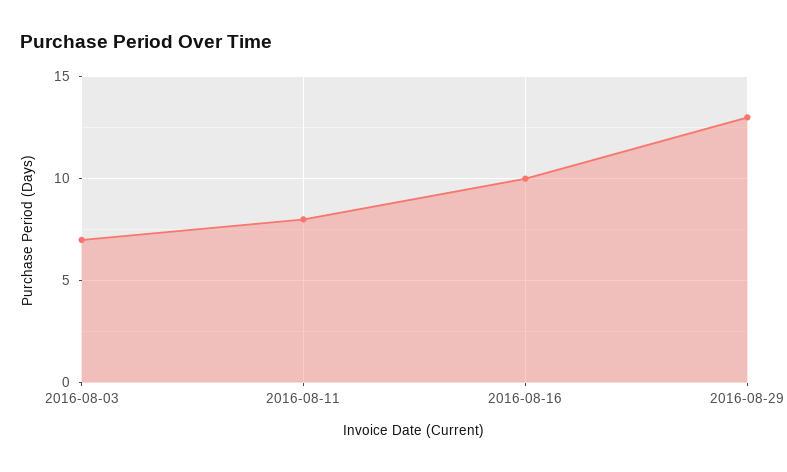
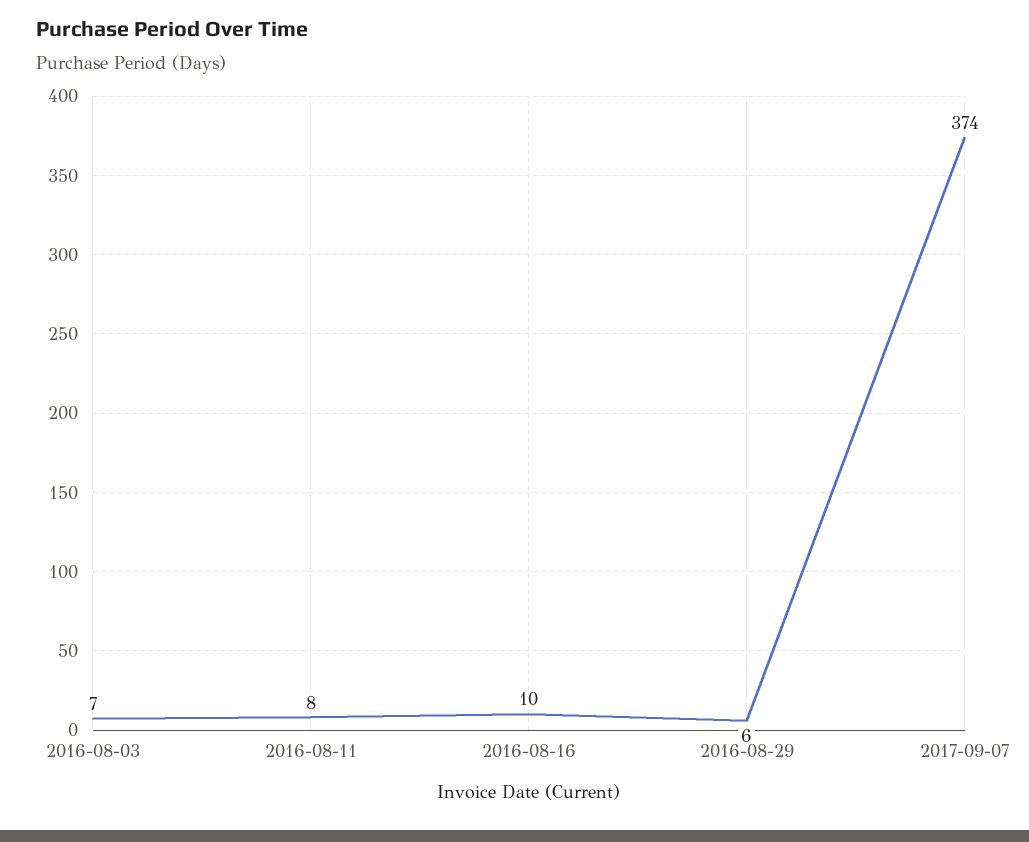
2016-08-29: 13 -> 6
2017-09-07: none -> 374

